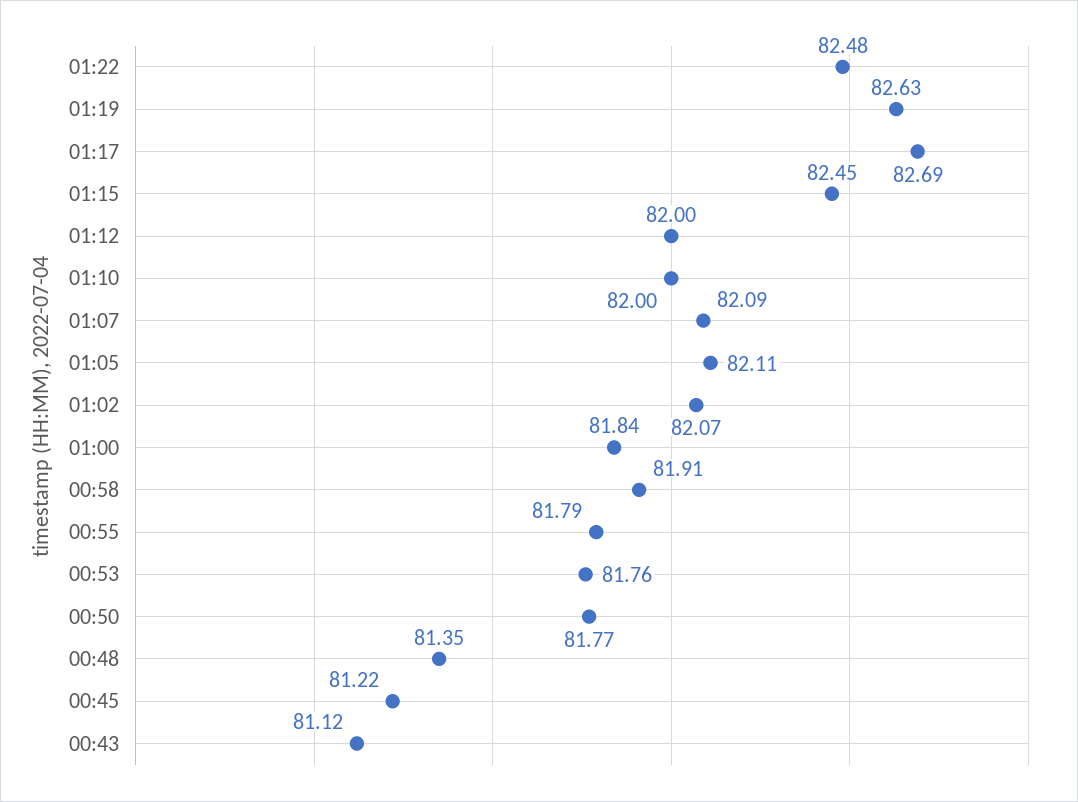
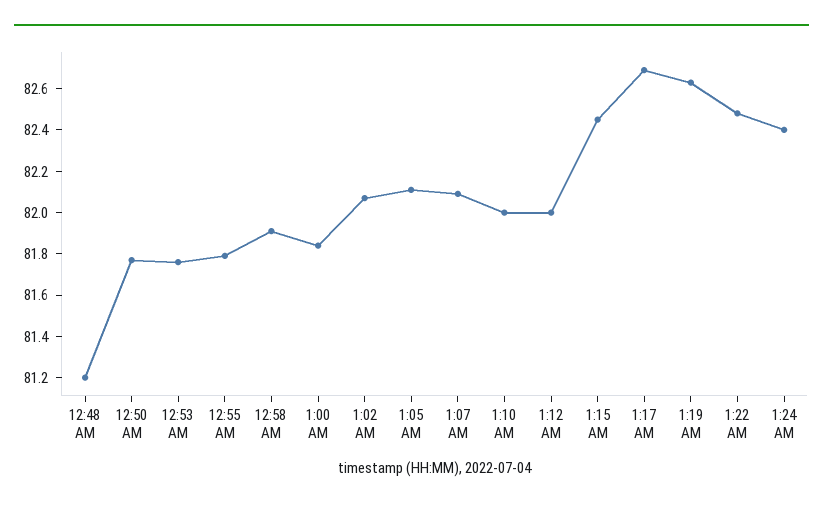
00:48: 81.35 -> 81.2
00:45: 81.22 -> none
00:43: 81.12 -> none
1:24 AM: none -> 82.4

